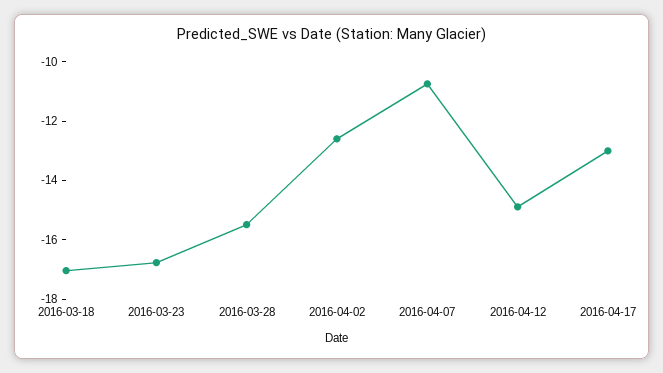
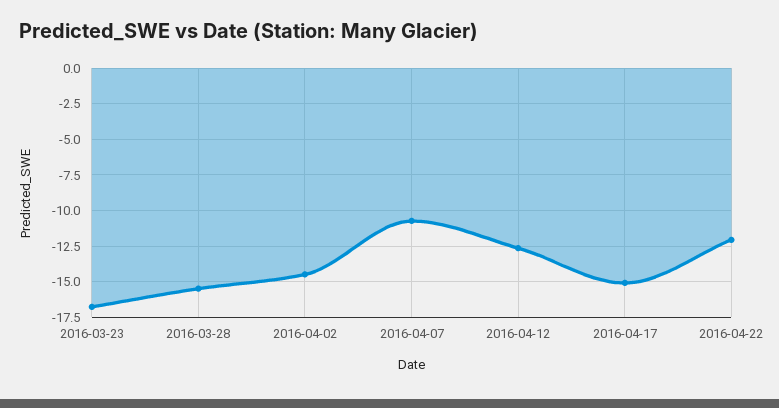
2016-03-18: -17 -> none
2016-04-02: -12.5 -> -14.5
2016-04-12: -15 -> -12.5
2016-04-17: -13 -> -15
2016-04-22: none -> -12

